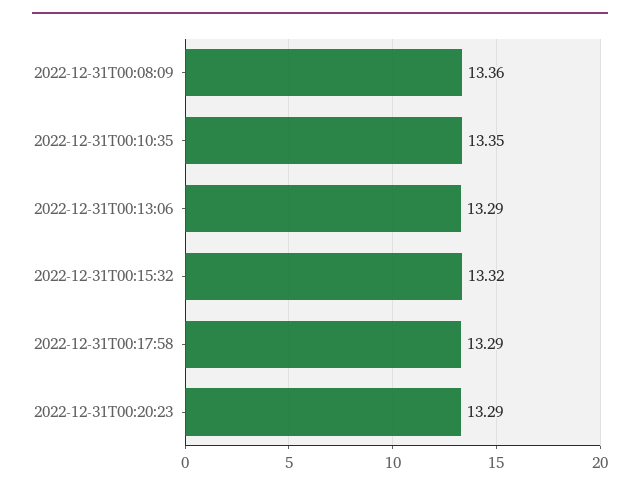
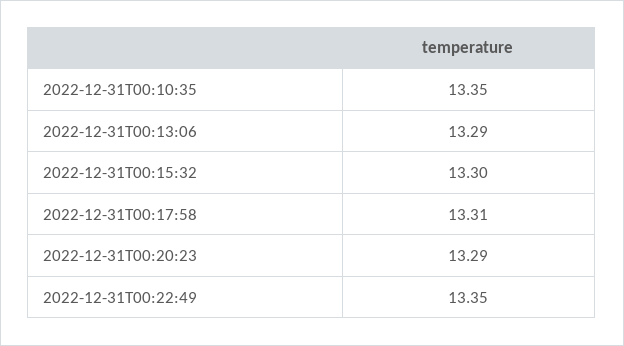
2022-12-31T00:08:09: 13.36 -> none
2022-12-31T00:15:32: 13.32 -> 13.3
2022-12-31T00:17:58: 13.29 -> 13.31
2022-12-31T00:22:49: none -> 13.35

